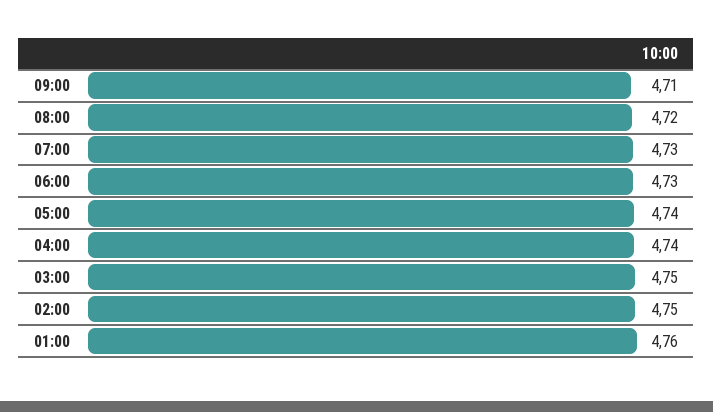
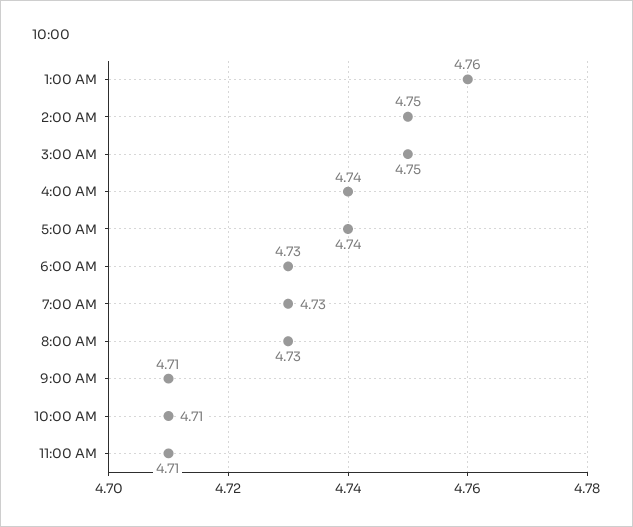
08:00: 4.72 -> 4.73
10:00 AM: none -> 4.71
11:00 AM: none -> 4.71

